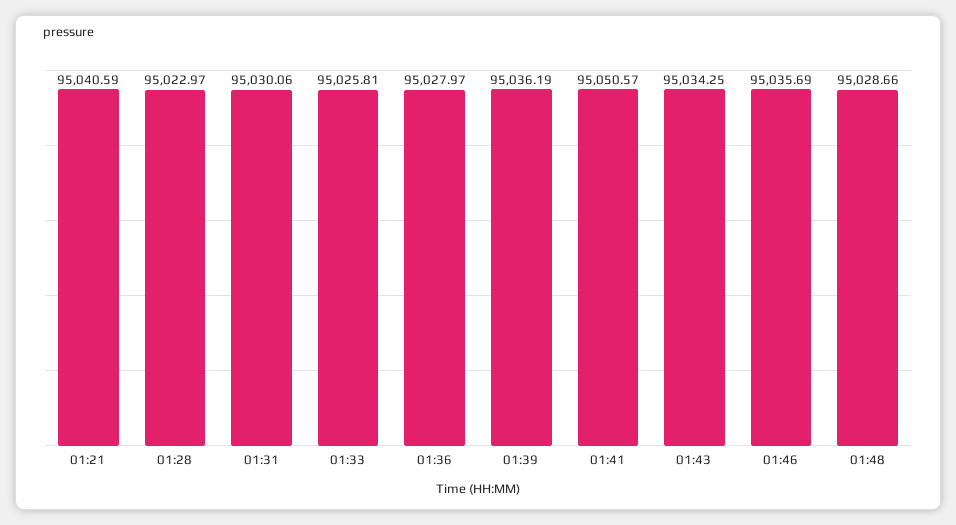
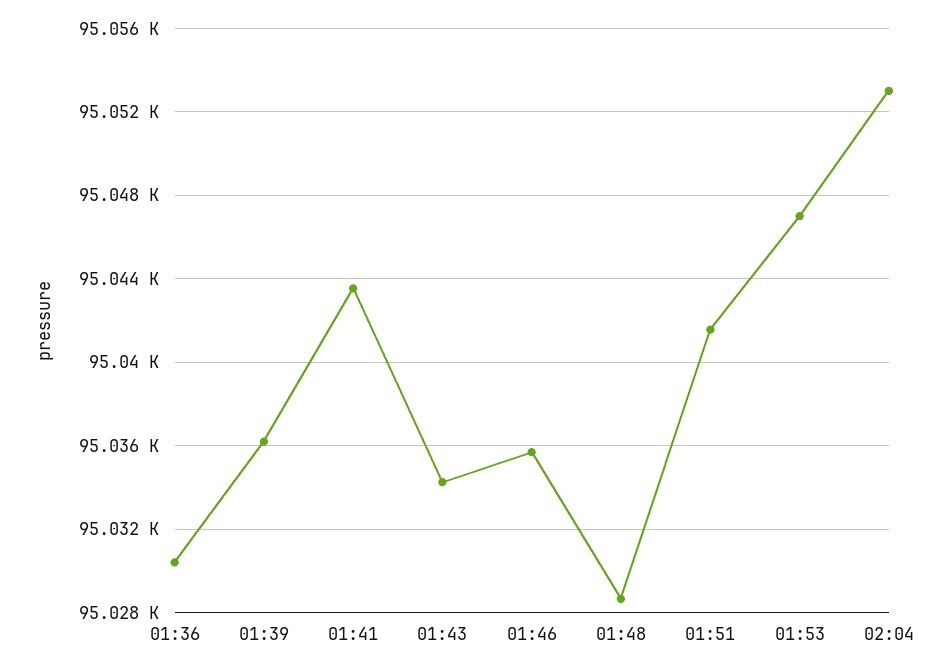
01:21: 95040.59 -> none
01:28: 95022.97 -> none
01:31: 95030.06 -> none
01:33: 95025.81 -> none
01:36: 95027.97 -> 95030.5
01:41: 95050.57 -> 95043.5
01:51: none -> 95041.5
01:53: none -> 95047
02:04: none -> 95053

